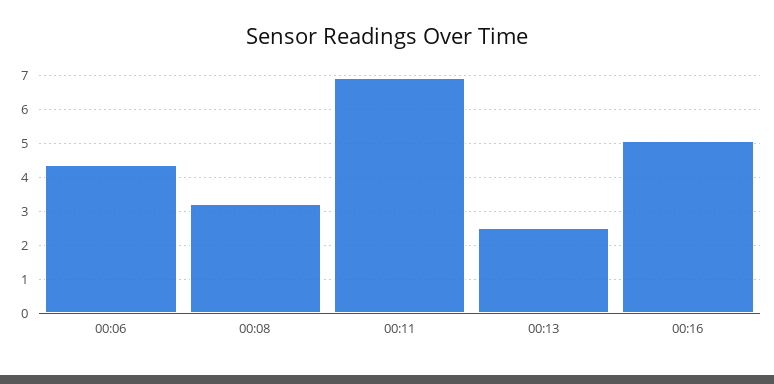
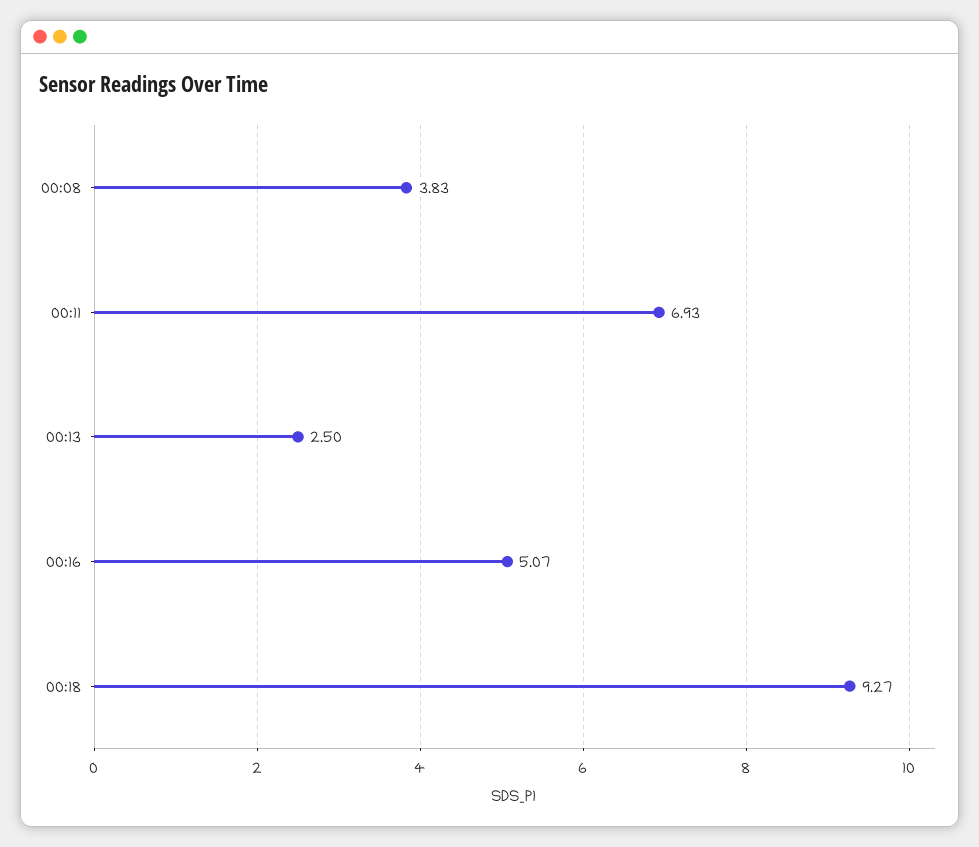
00:06: 4.4 -> none
00:08: 3.2 -> 3.83
00:18: none -> 9.27

